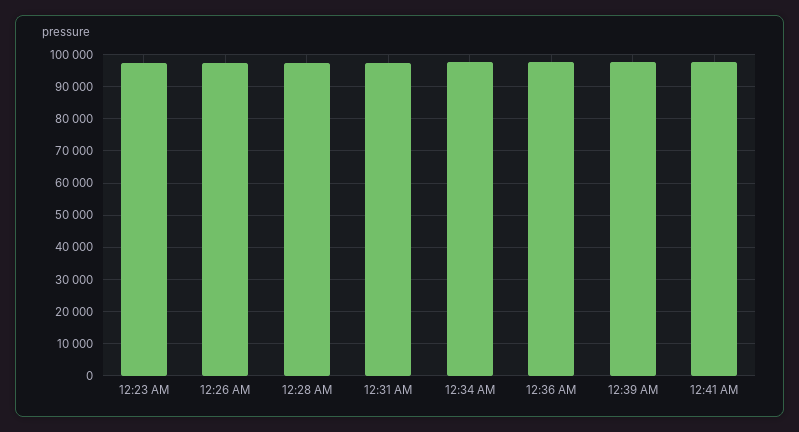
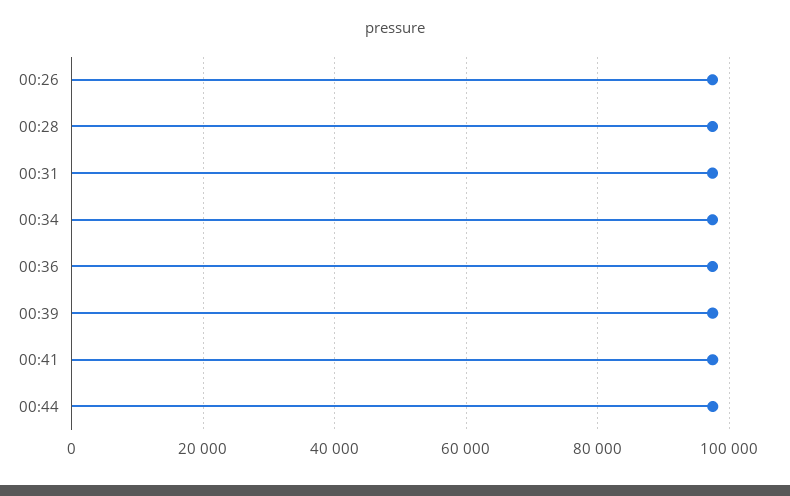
12:23 AM: 98000 -> none
00:44: none -> 98000

